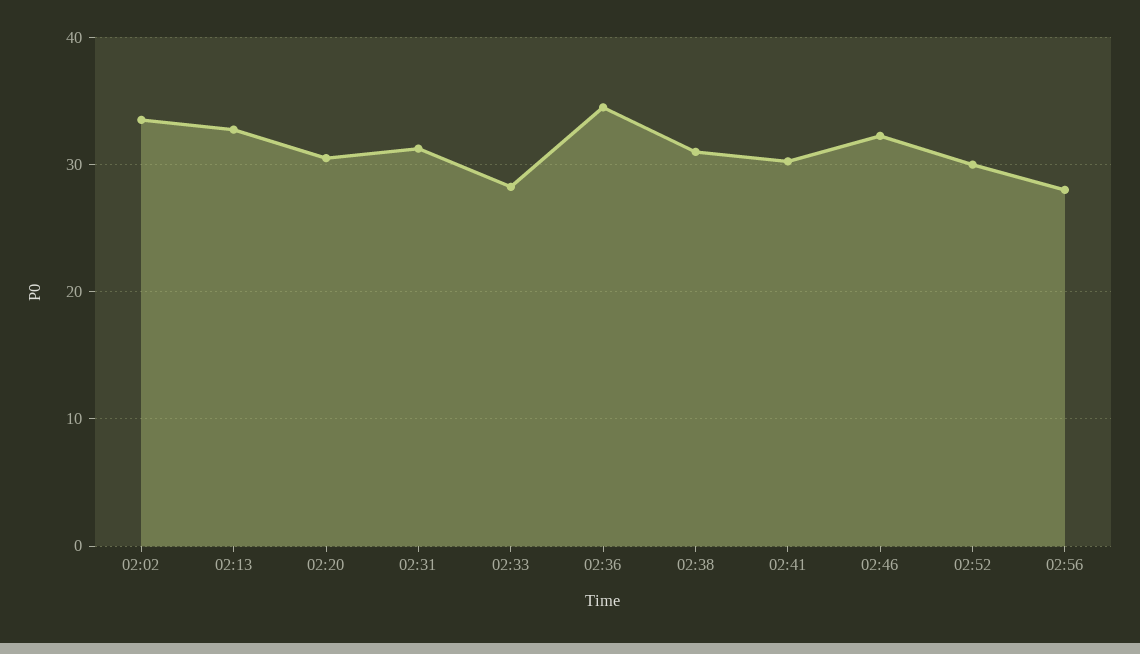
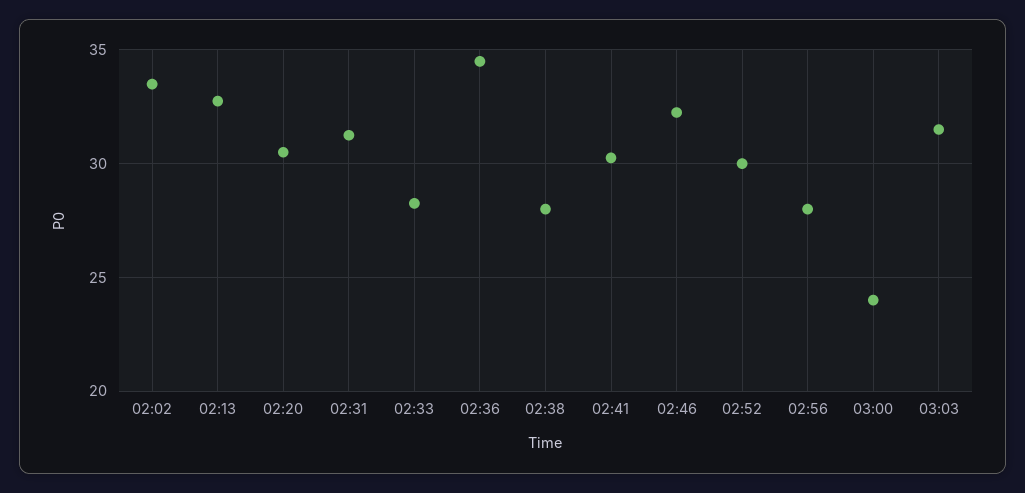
02:38: 31 -> 28
03:00: none -> 24
03:03: none -> 31.5

